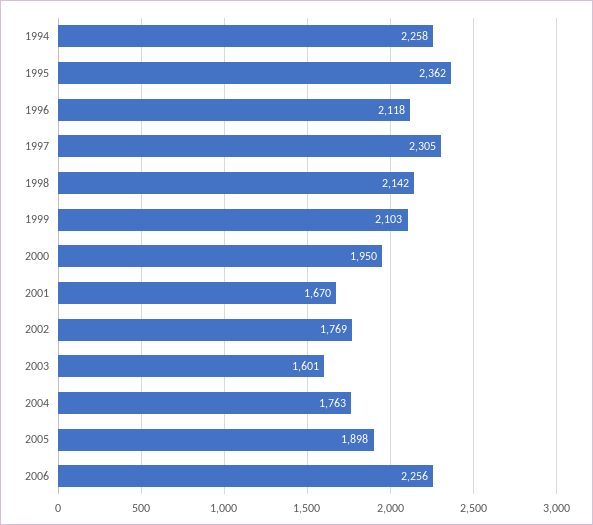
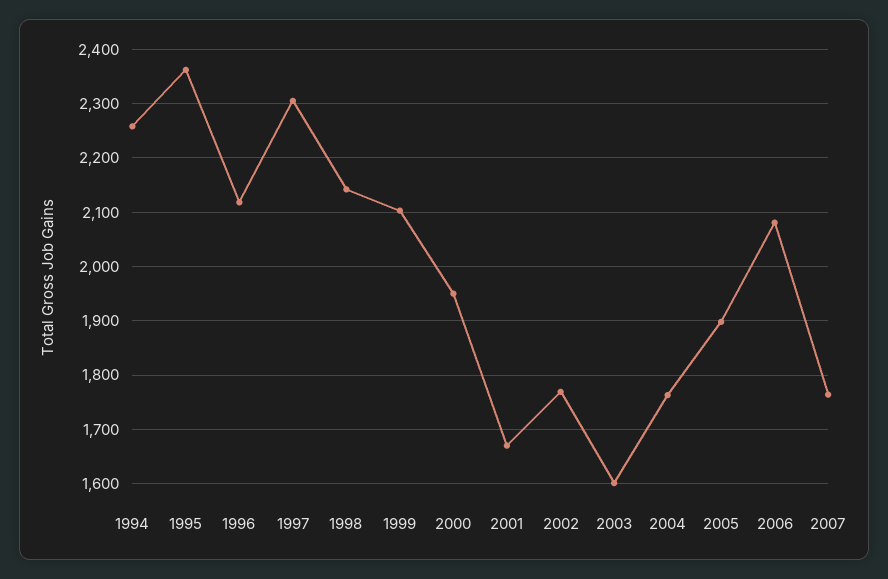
2006: 2256 -> 2080
2007: none -> 1760

